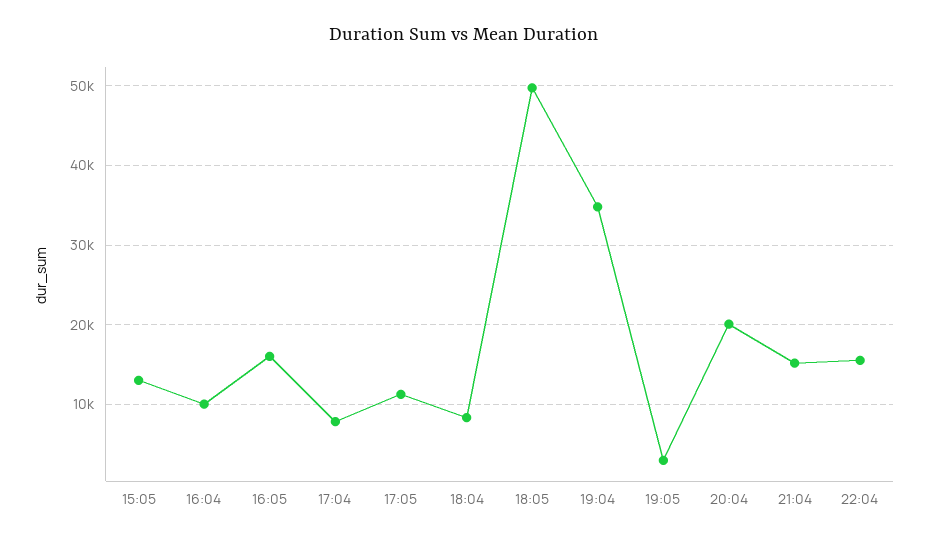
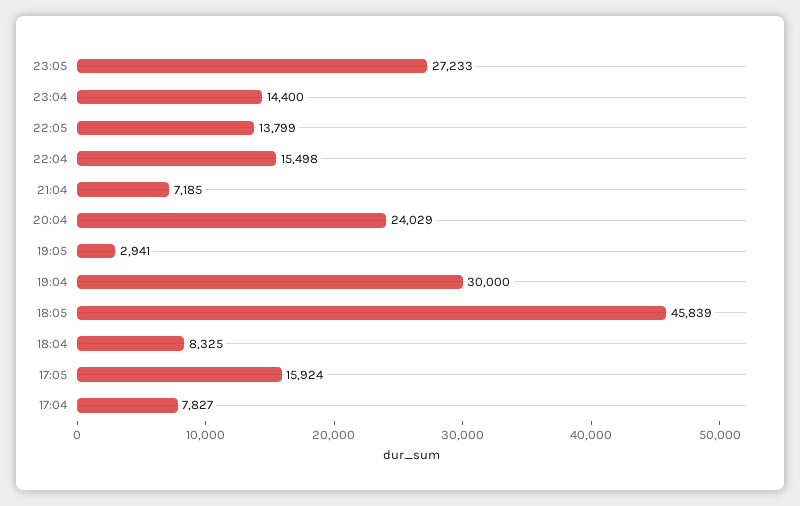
15:05: 13000 -> none
16:04: 10000 -> none
16:05: 16000 -> none
17:05: 11000 -> 15924
18:05: 50000 -> 45839
19:04: 35000 -> 30000
20:04: 20000 -> 24029
21:04: 15000 -> 7185
23:05: none -> 27233
23:04: none -> 14400
22:05: none -> 13799

